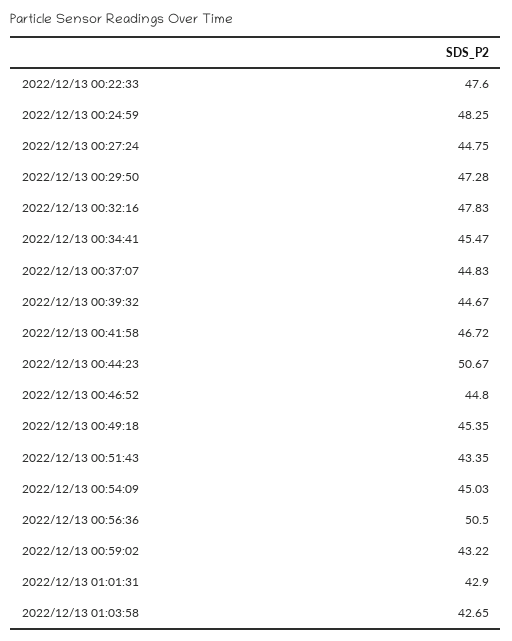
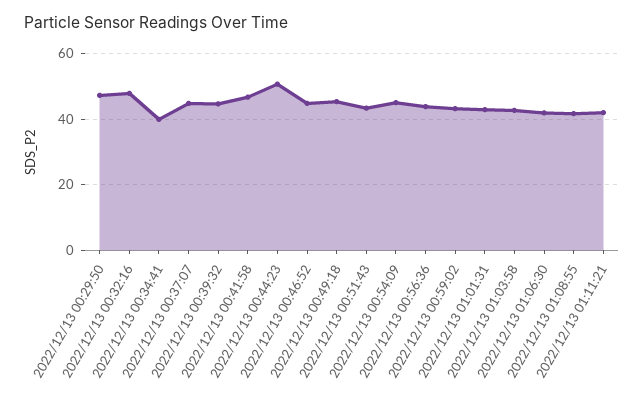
2022/12/13 00:22:33: 47.6 -> none
2022/12/13 00:24:59: 48.25 -> none
2022/12/13 00:27:24: 44.75 -> none
2022/12/13 00:34:41: 45.47 -> 40
2022/12/13 00:56:36: 50.5 -> 44
2022/12/13 01:06:30: none -> 42
2022/12/13 01:08:55: none -> 42
2022/12/13 01:11:21: none -> 42

